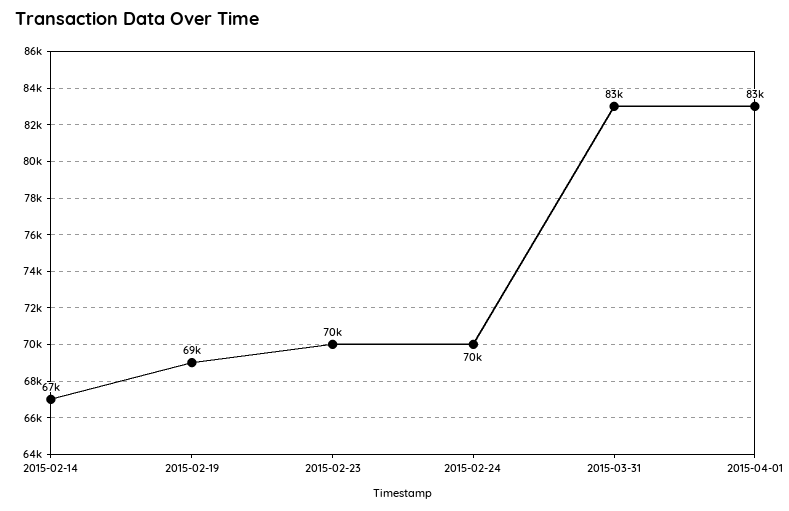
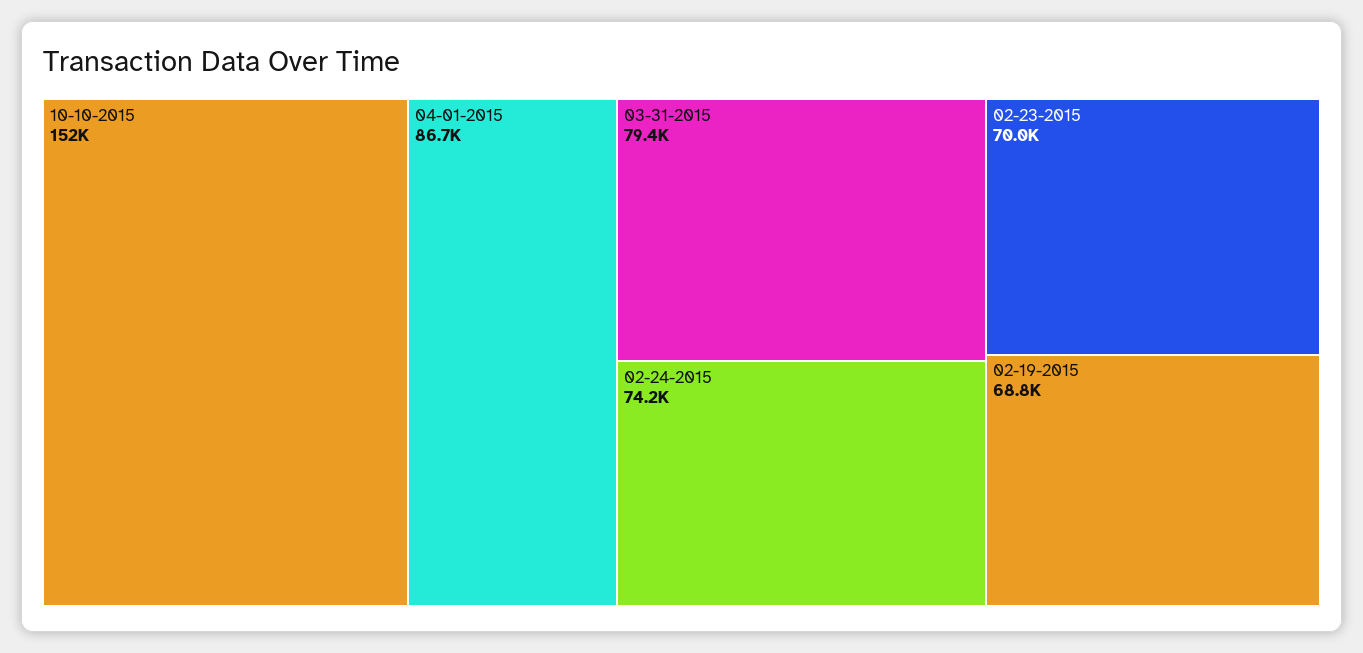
2015-02-14: 67000 -> none
2015-02-24: 70000 -> 74200
2015-03-31: 83000 -> 79400
2015-04-01: 83000 -> 86700
10-10-2015: none -> 152000

